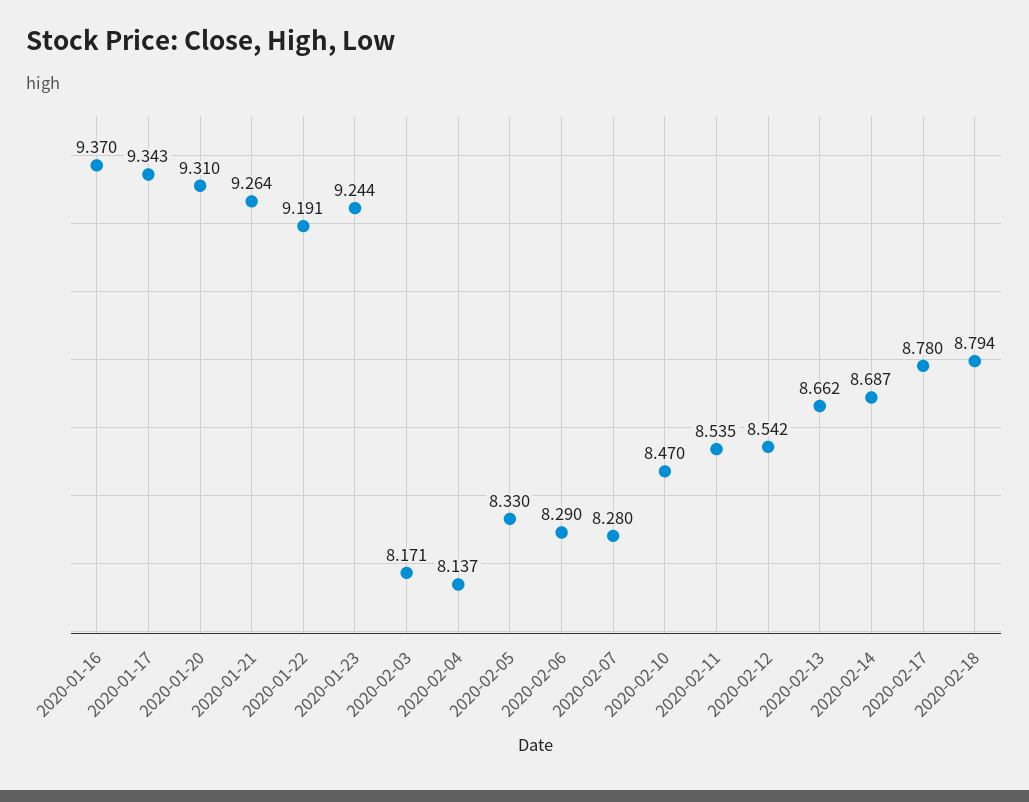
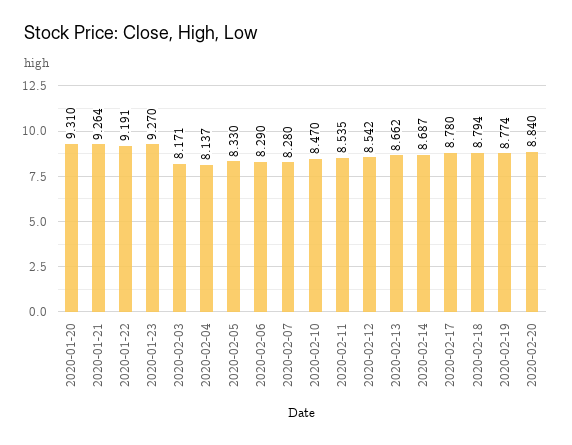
2020-01-16: 9.37 -> none
2020-01-17: 9.343 -> none
2020-01-23: 9.244 -> 9.27
2020-02-19: none -> 8.774
2020-02-20: none -> 8.84

